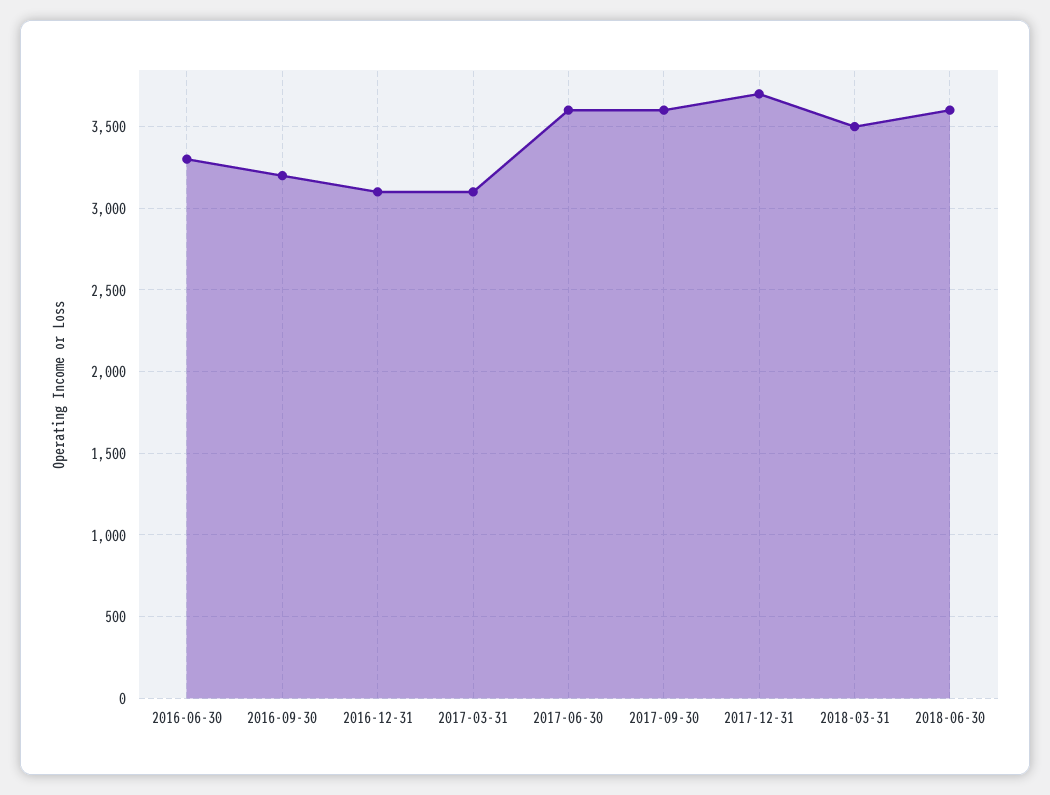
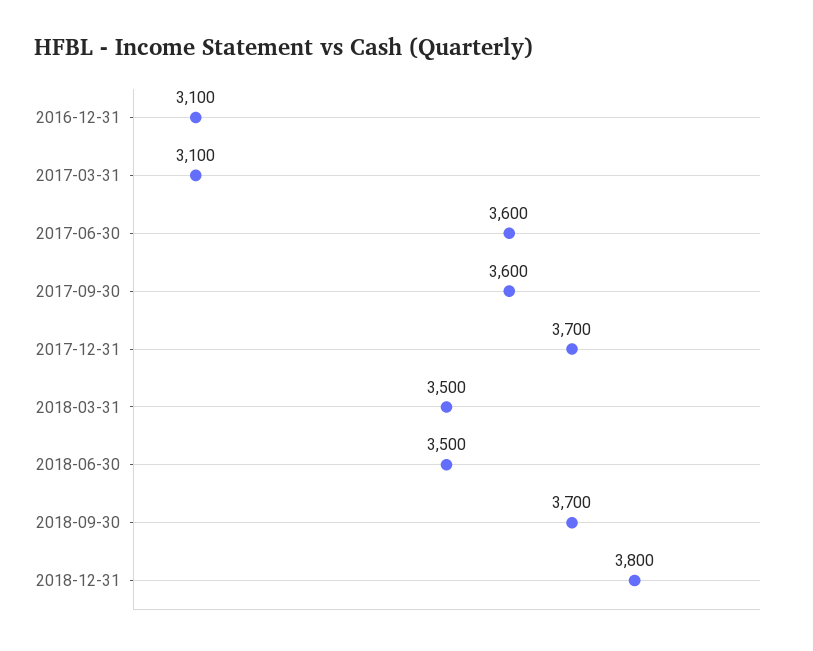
2016-06-30: 3300 -> none
2016-09-30: 3200 -> none
2018-06-30: 3600 -> 3500
2018-09-30: none -> 3700
2018-12-31: none -> 3800

